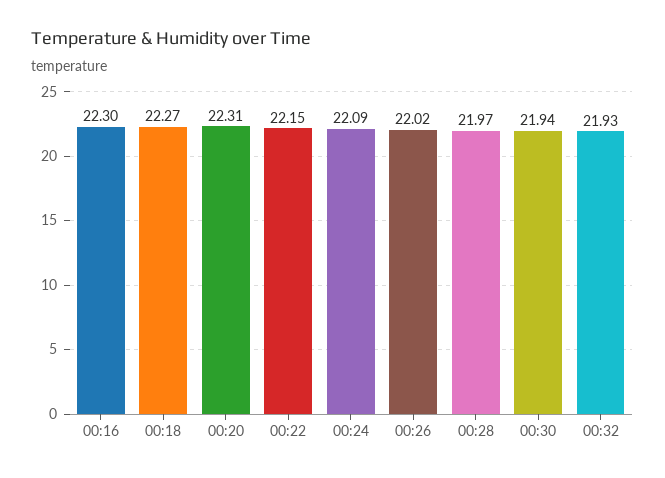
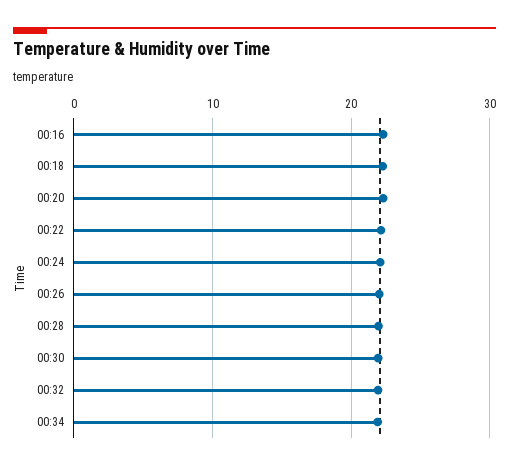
00:34: none -> 22

